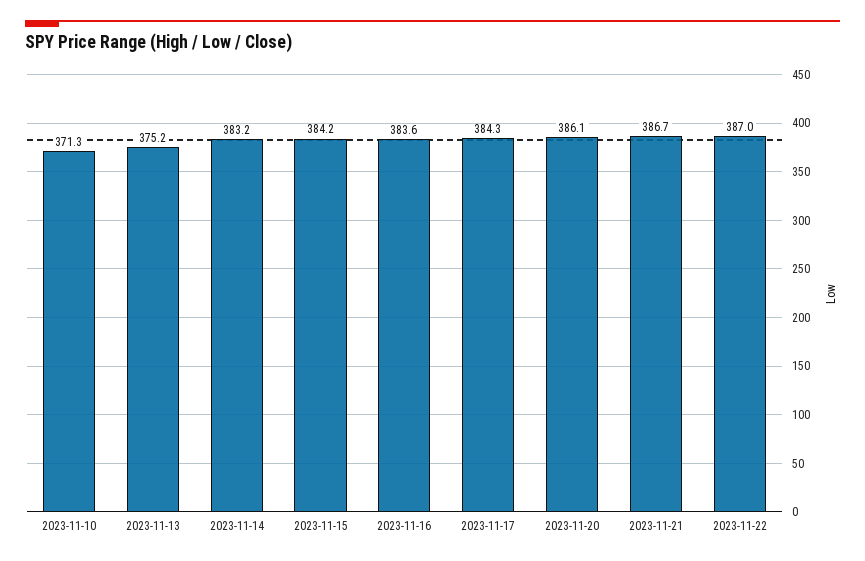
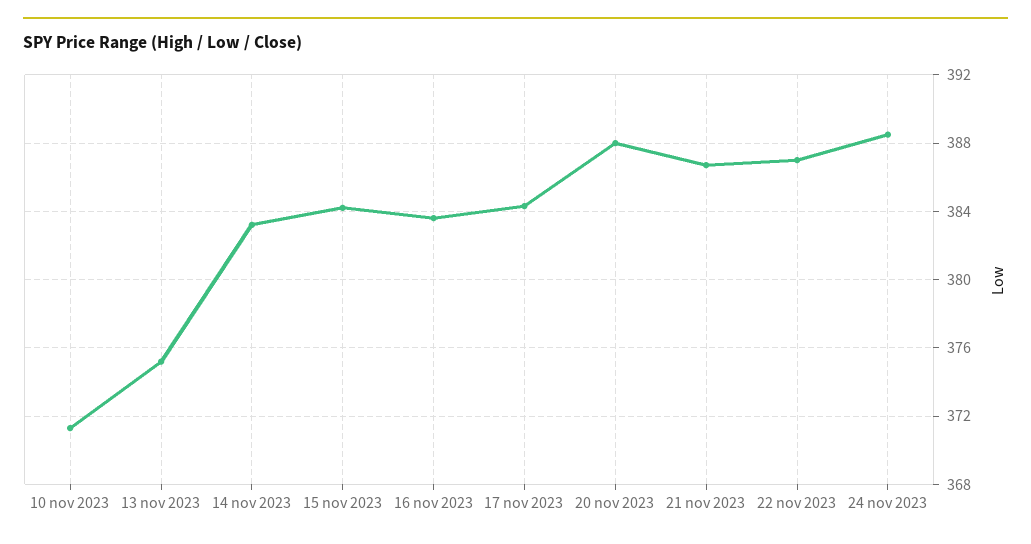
2023-11-20: 386.1 -> 388
24 nov 2023: none -> 388.5

